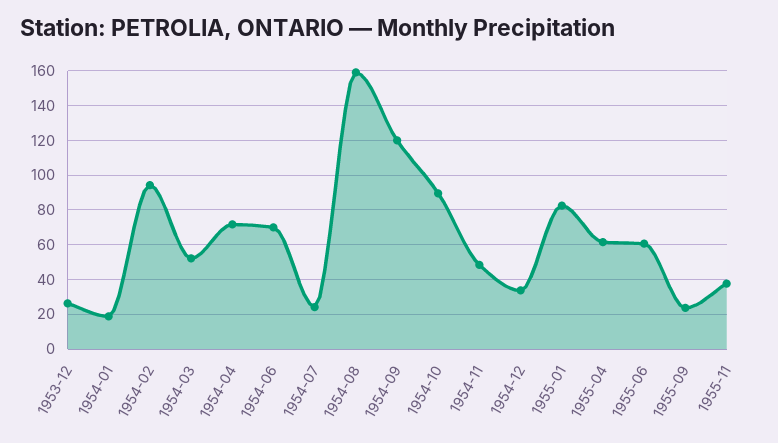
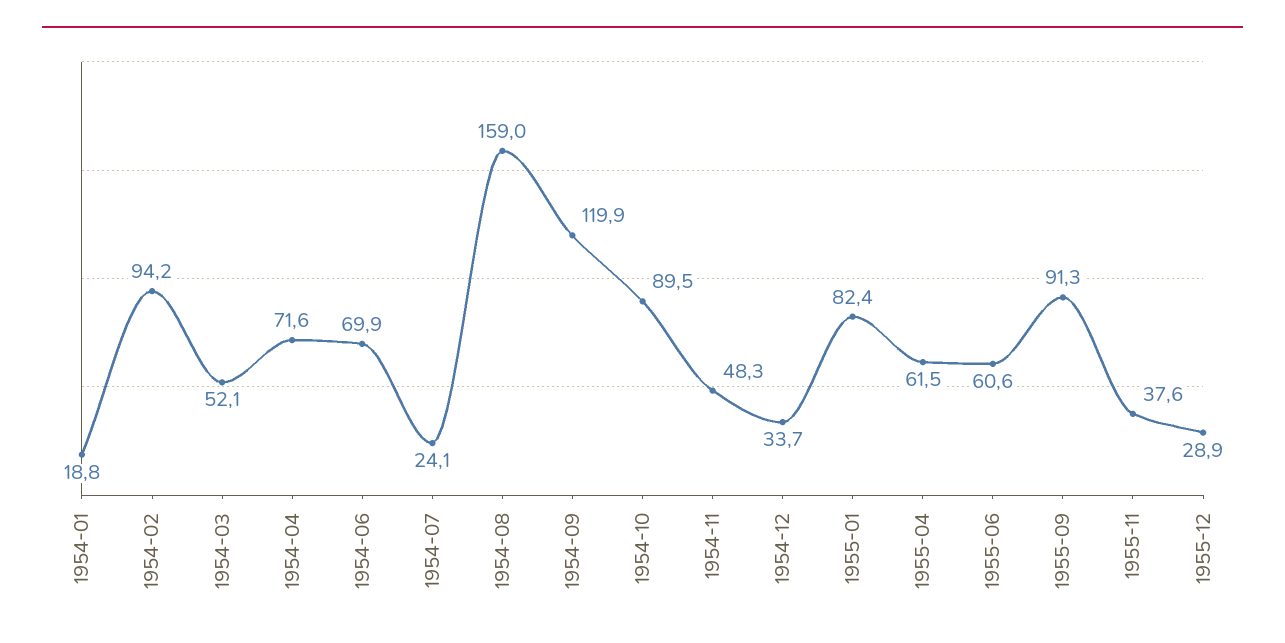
1953-12: 25 -> none
1955-09: 25 -> 91.3
1955-12: none -> 28.9

